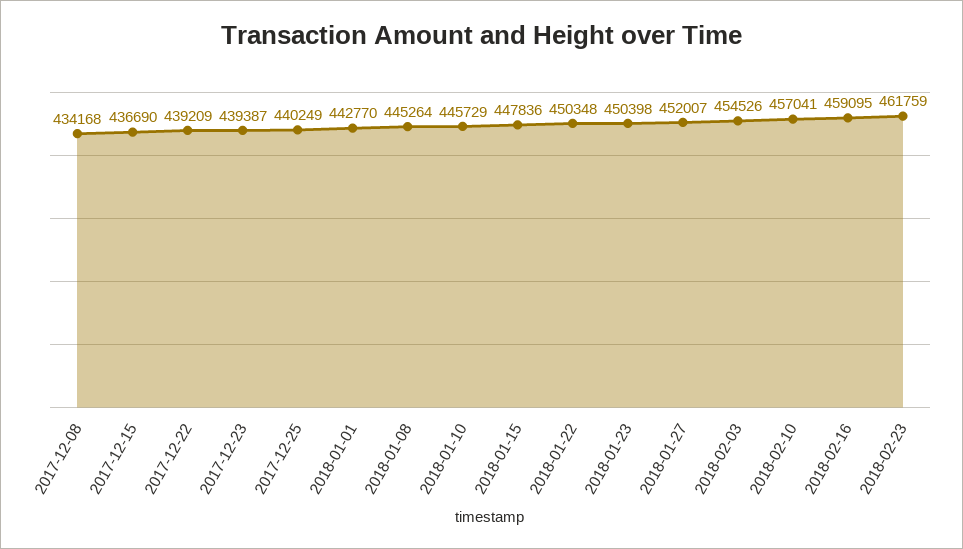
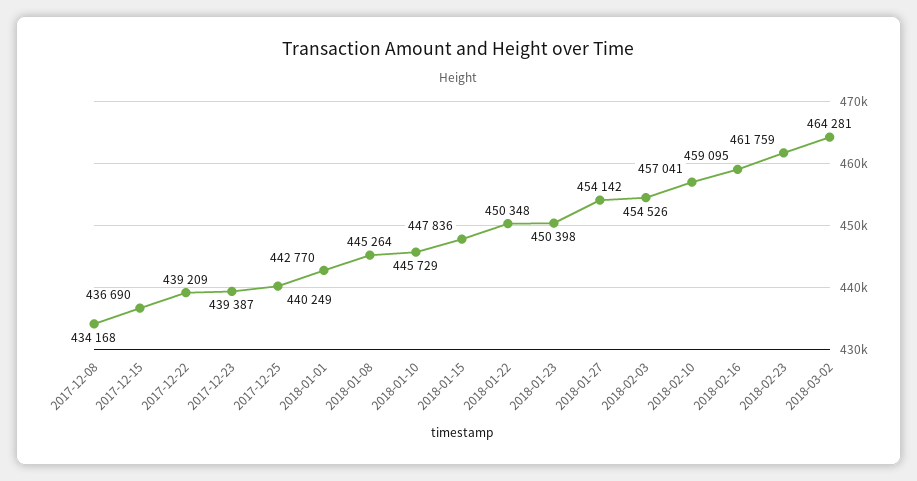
2018-01-27: 452007 -> 454142
2018-03-02: none -> 464281

